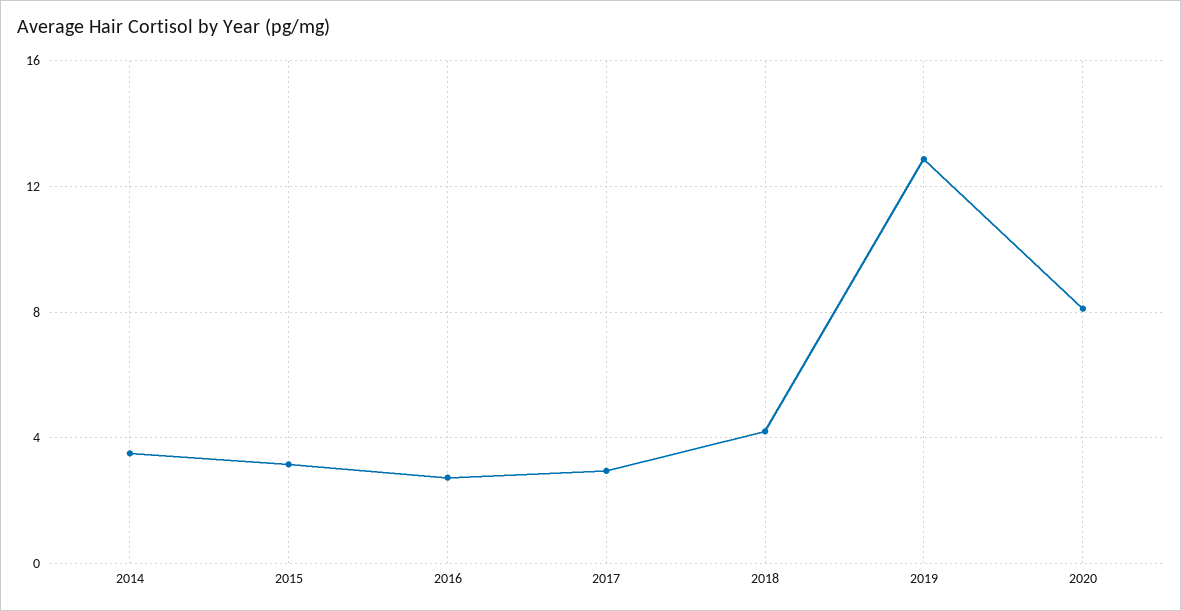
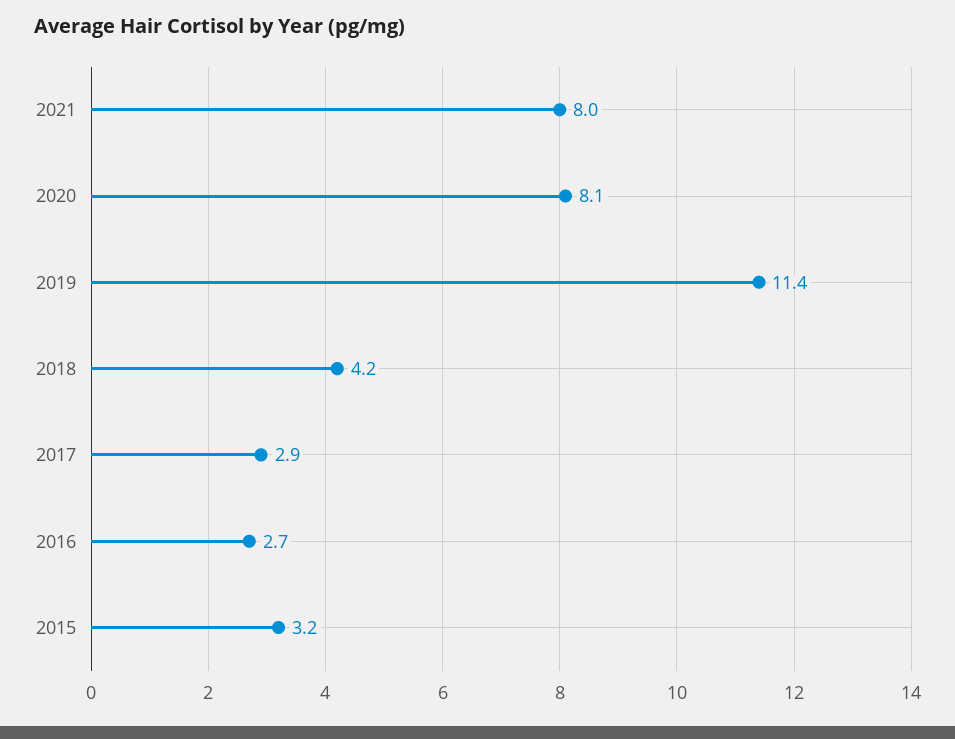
2014: 3.5 -> none
2019: 13 -> 11.4
2021: none -> 8

